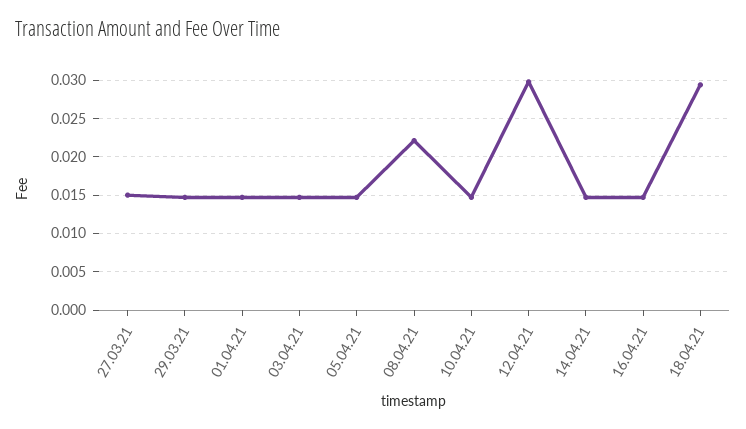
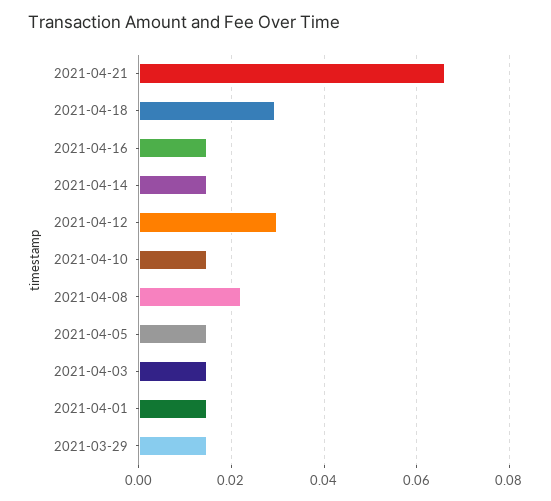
27.03.21: 0.015 -> none
2021-04-21: none -> 0.066

